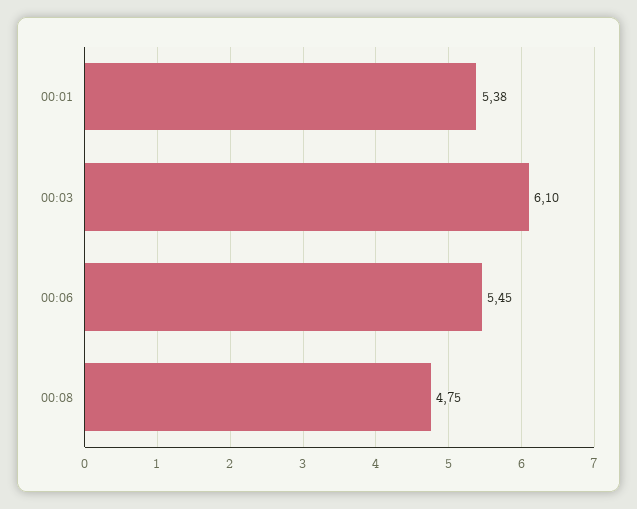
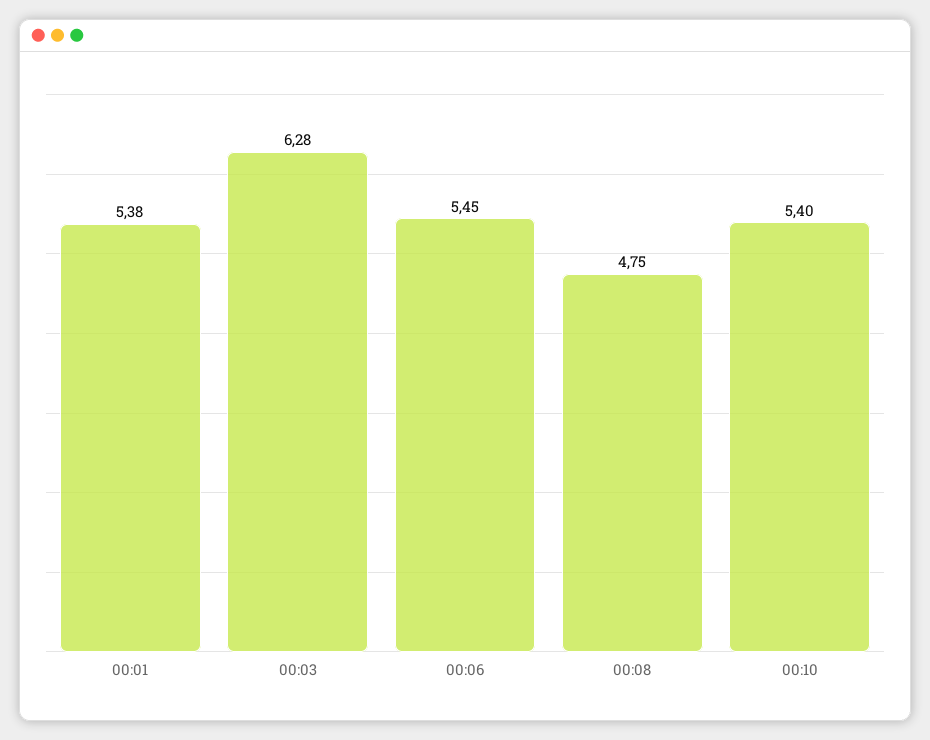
00:03: 6.1 -> 6.28
00:10: none -> 5.4

